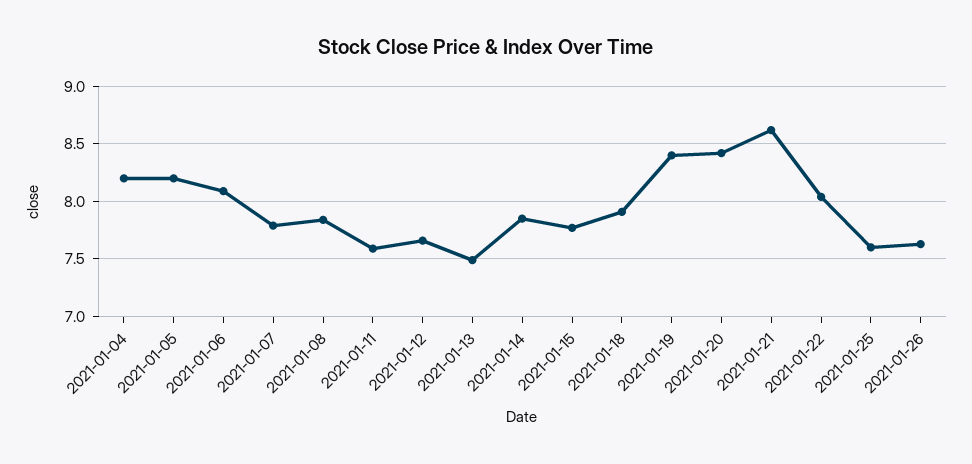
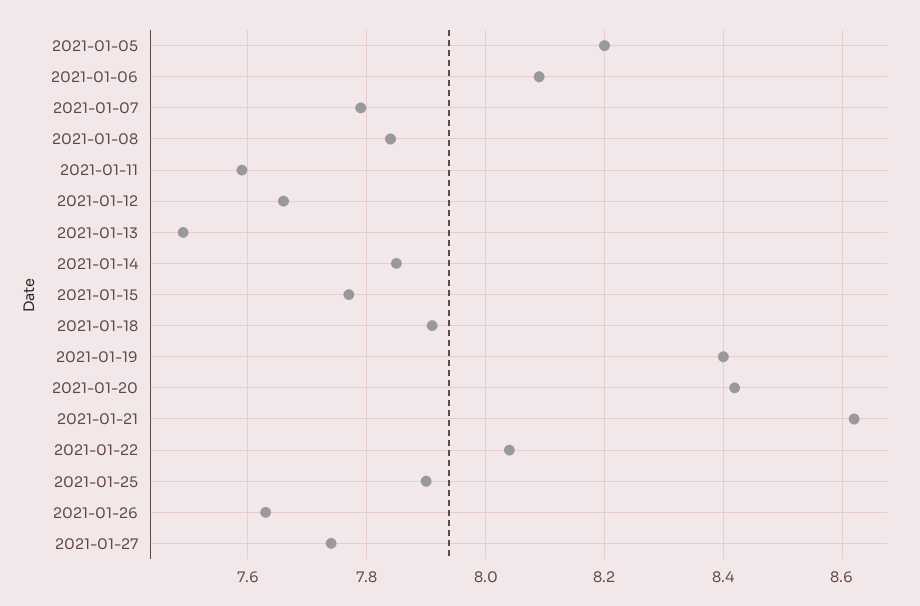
2021-01-04: 8.2 -> none
2021-01-25: 7.6 -> 7.9
2021-01-27: none -> 7.74

